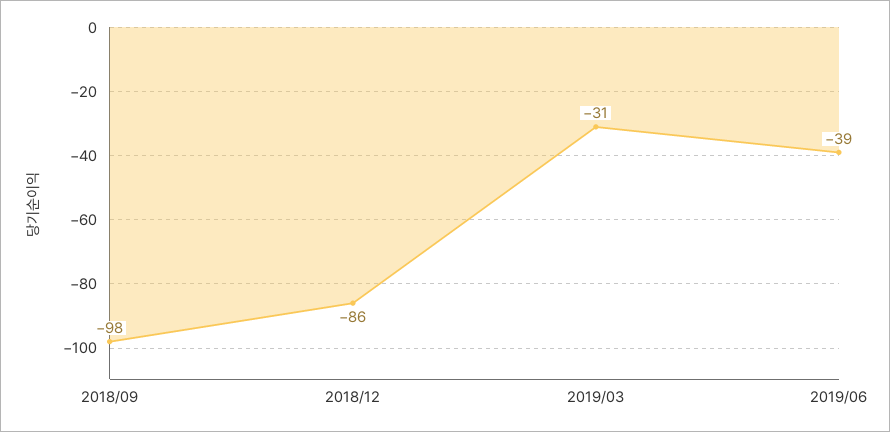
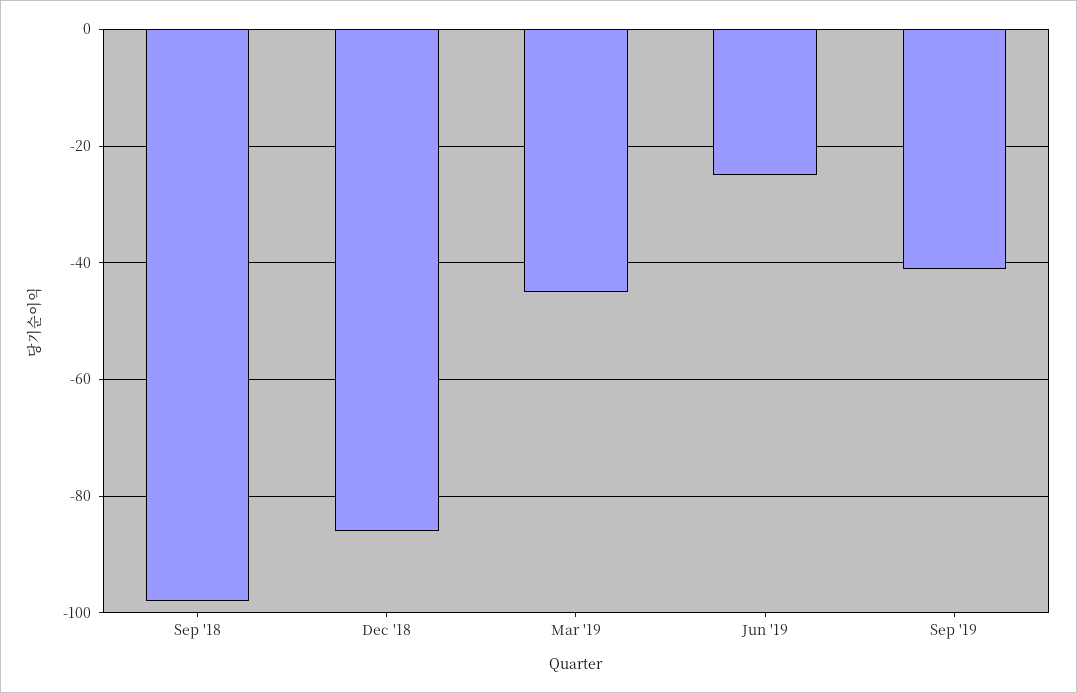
2019/03: -31 -> -45
2019/06: -39 -> -25
Sep '19: none -> -40

